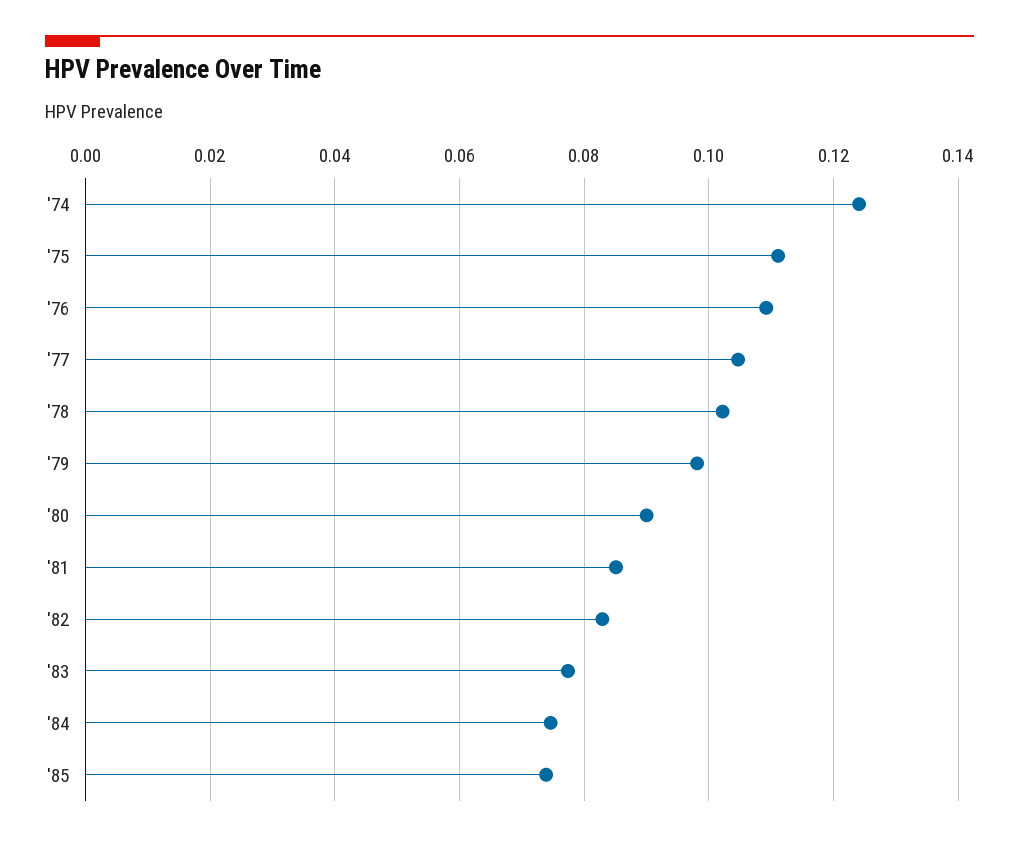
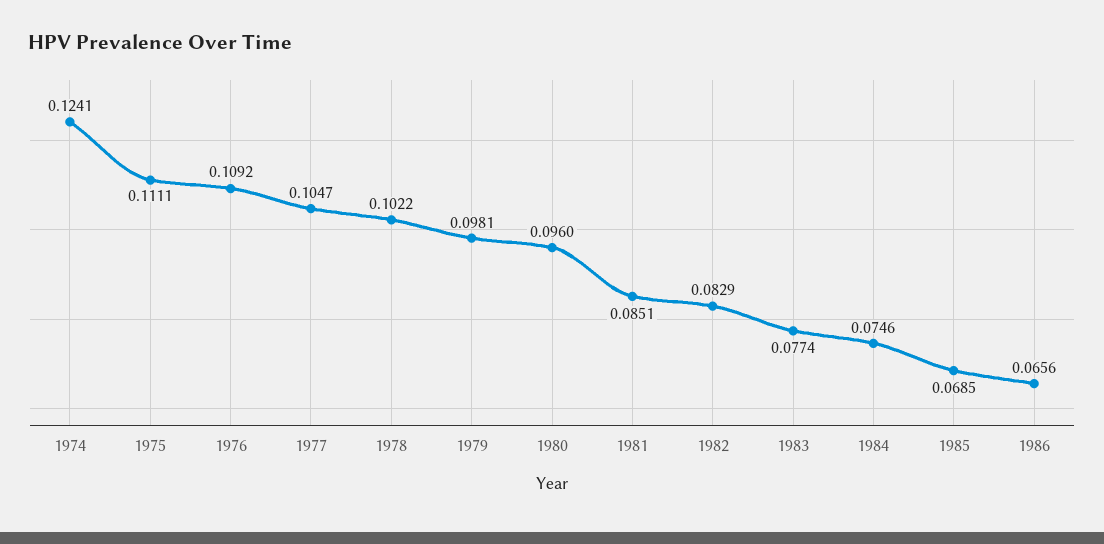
'80: 0.09 -> 0.096
'85: 0.074 -> 0.0685
1986: none -> 0.0656

